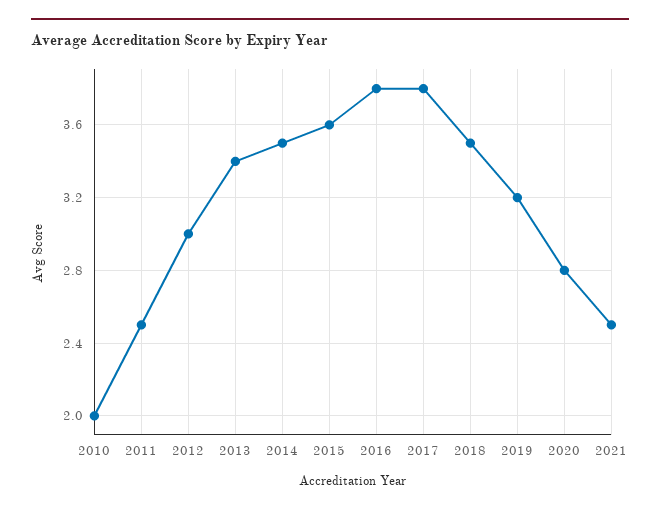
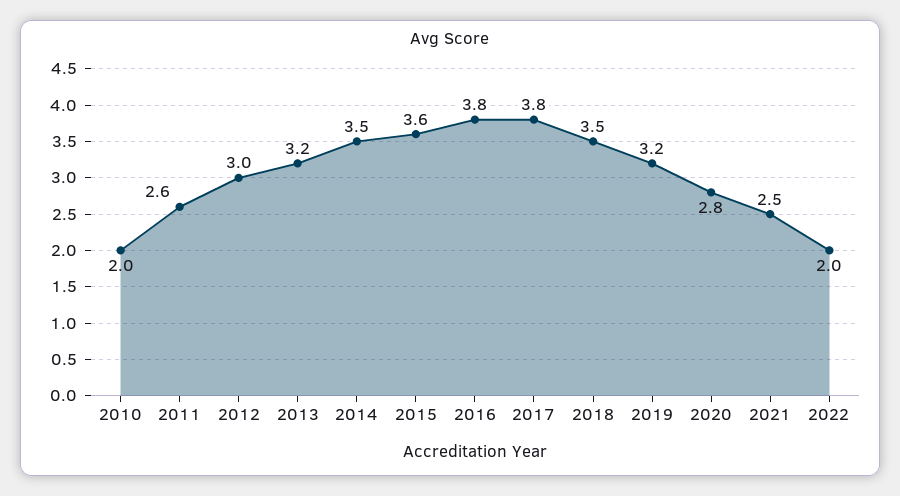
2011: 2.5 -> 2.6
2013: 3.4 -> 3.2
2022: none -> 2

